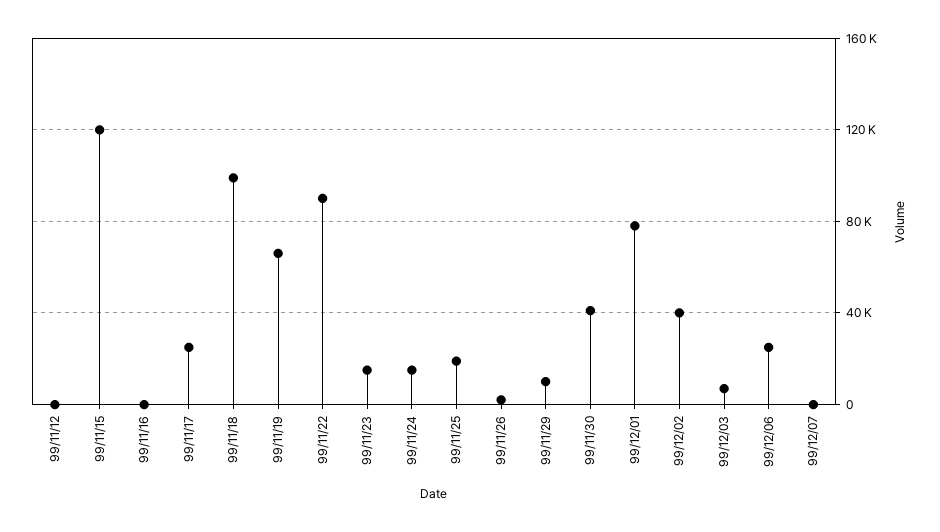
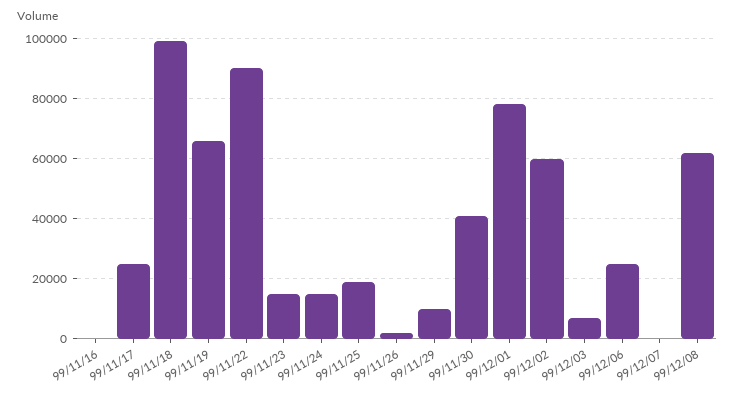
99/11/12: 0 -> none
99/11/15: 120000 -> none
99/12/02: 40000 -> 60000
99/12/08: none -> 62000

